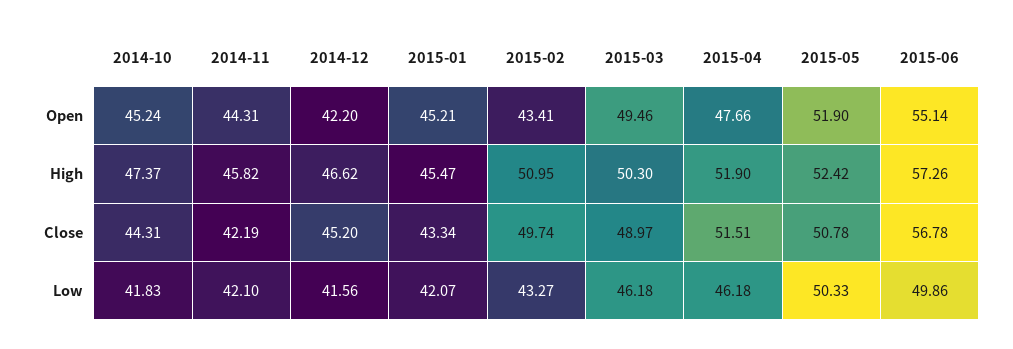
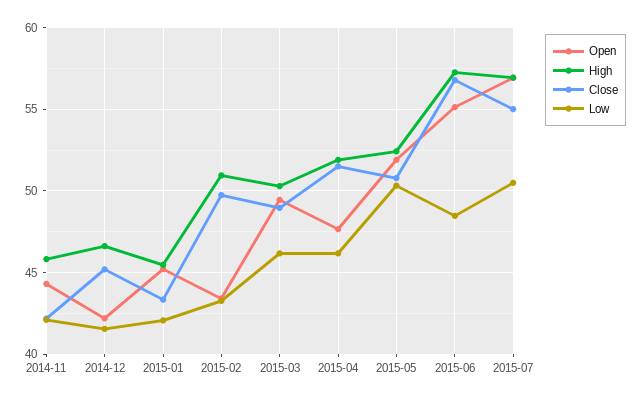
Open, 2014-10: 45.24 -> none
High, 2014-10: 47.37 -> none
Close, 2014-10: 44.31 -> none
Low, 2014-10: 41.83 -> none
Low, 2015-06: 49.86 -> 48.5
Open, 2015-07: none -> 57
High, 2015-07: none -> 57
Close, 2015-07: none -> 55
Low, 2015-07: none -> 50.5

